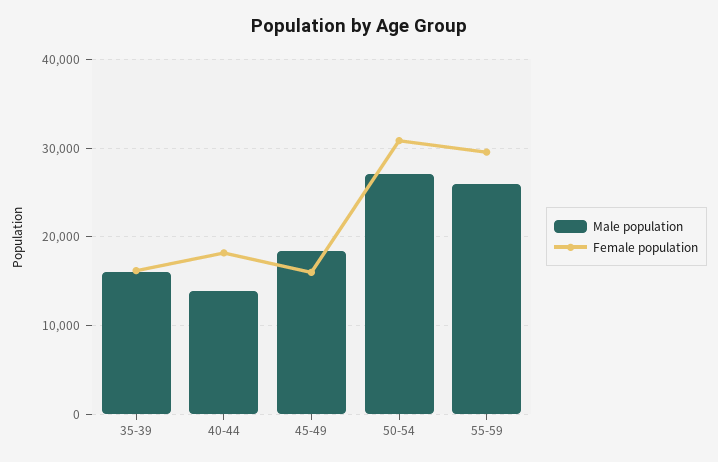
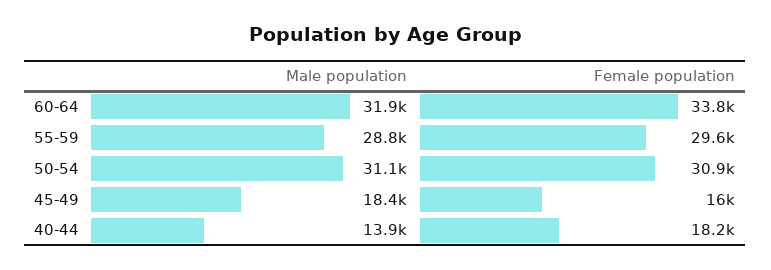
Male population, 35-39: 16000 -> none
Female population, 35-39: 16000 -> none
Male population, 50-54: 27000 -> 31100
Male population, 55-59: 26000 -> 28800
Male population, 60-64: none -> 31900
Female population, 60-64: none -> 33800

